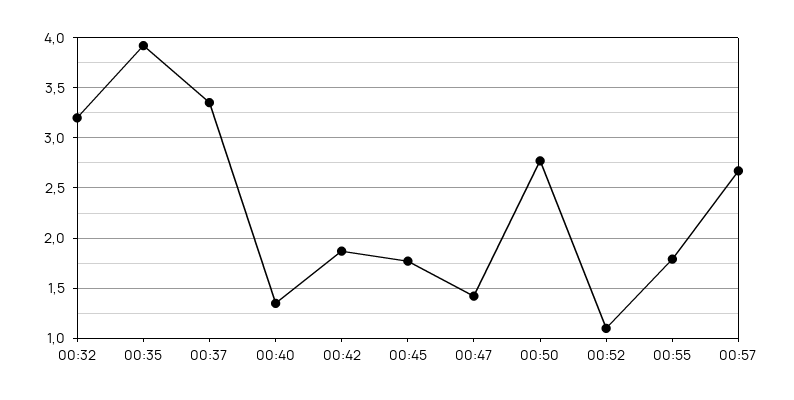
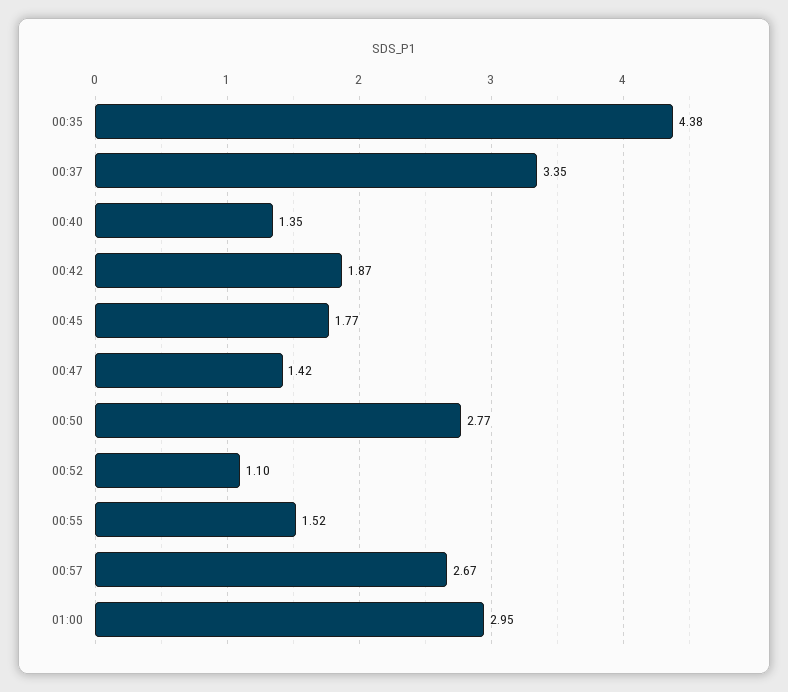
00:32: 3.2 -> none
00:35: 3.9 -> 4.38
00:55: 1.8 -> 1.52
01:00: none -> 2.95

